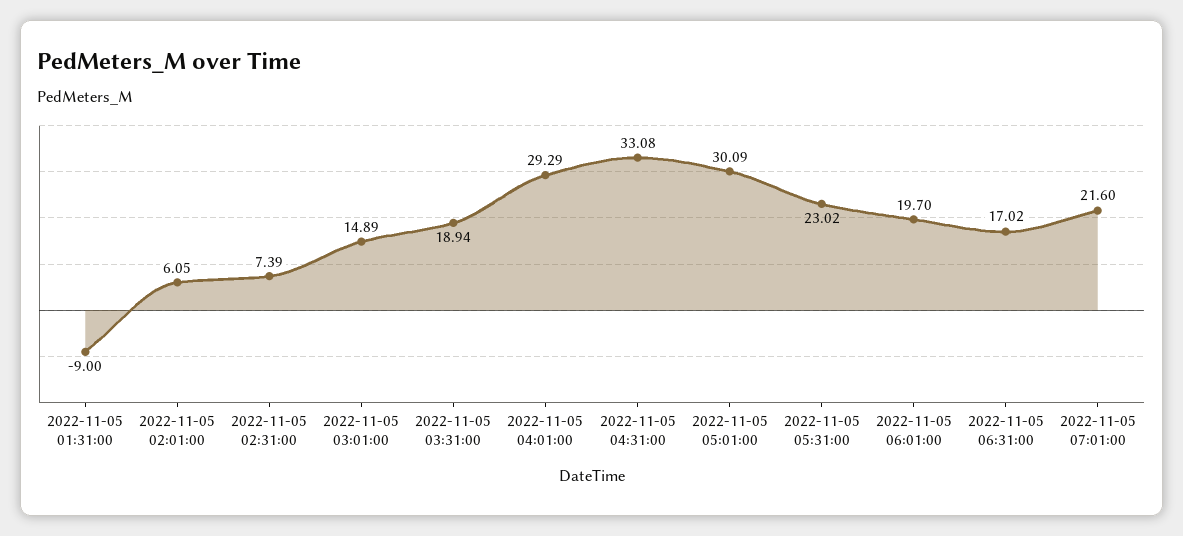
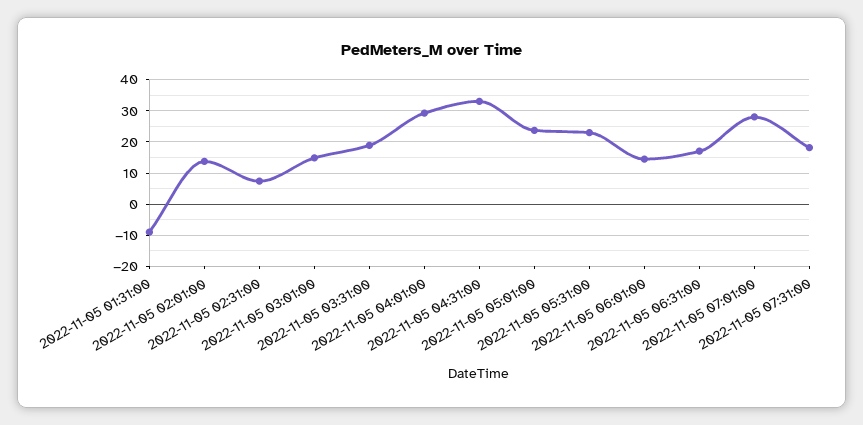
2022-11-05 02:01:00: 6.05 -> 14
2022-11-05 05:01:00: 30.09 -> 24
2022-11-05 06:01:00: 19.7 -> 14
2022-11-05 07:01:00: 21.6 -> 28
2022-11-05 07:31:00: none -> 18

